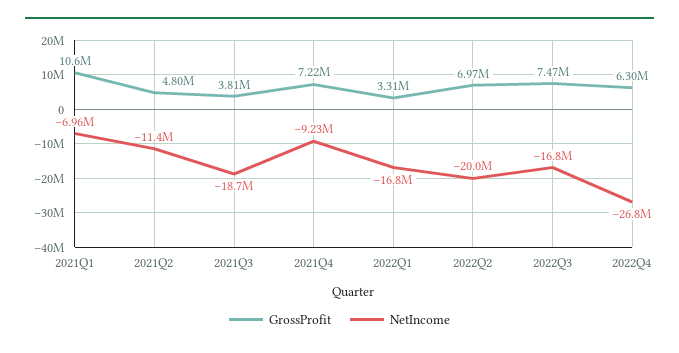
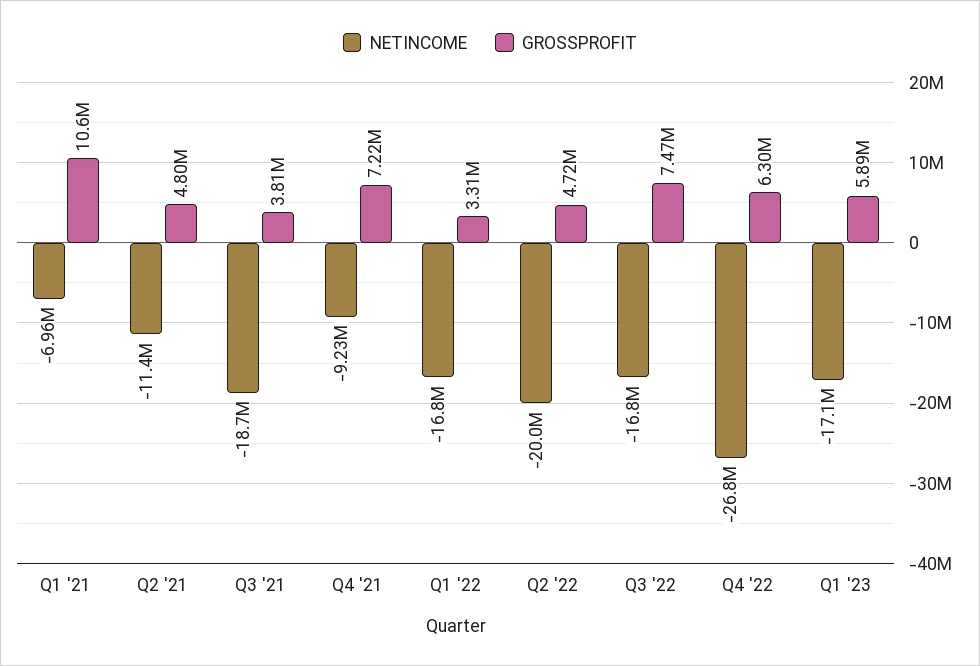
GrossProfit, 2022Q2: 6970000 -> 4720000
NetIncome, Q1 '23: none -> -17100000
GrossProfit, Q1 '23: none -> 5890000

